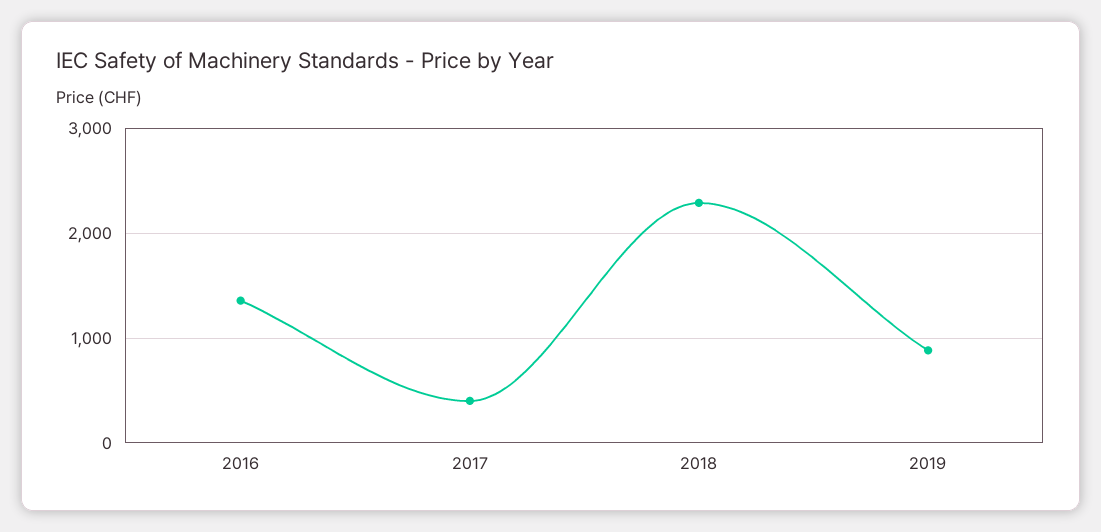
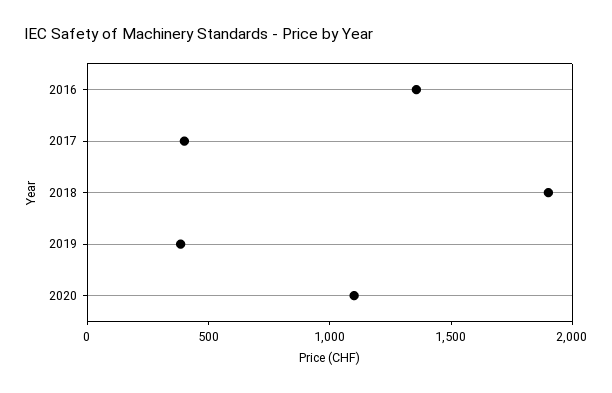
2018: 2300 -> 1900
2019: 900 -> 400
2020: none -> 1100

